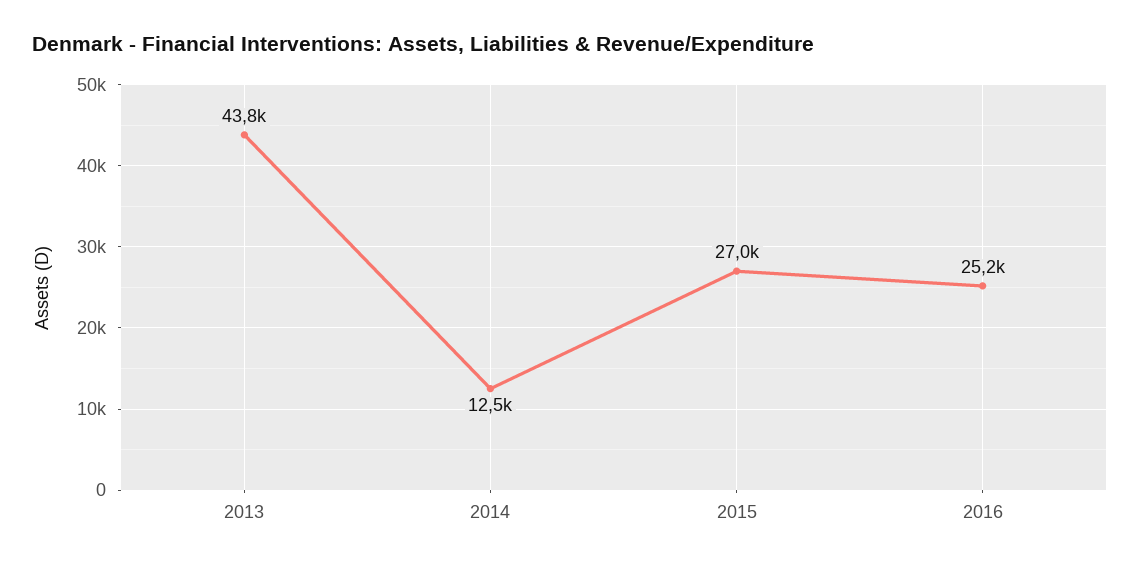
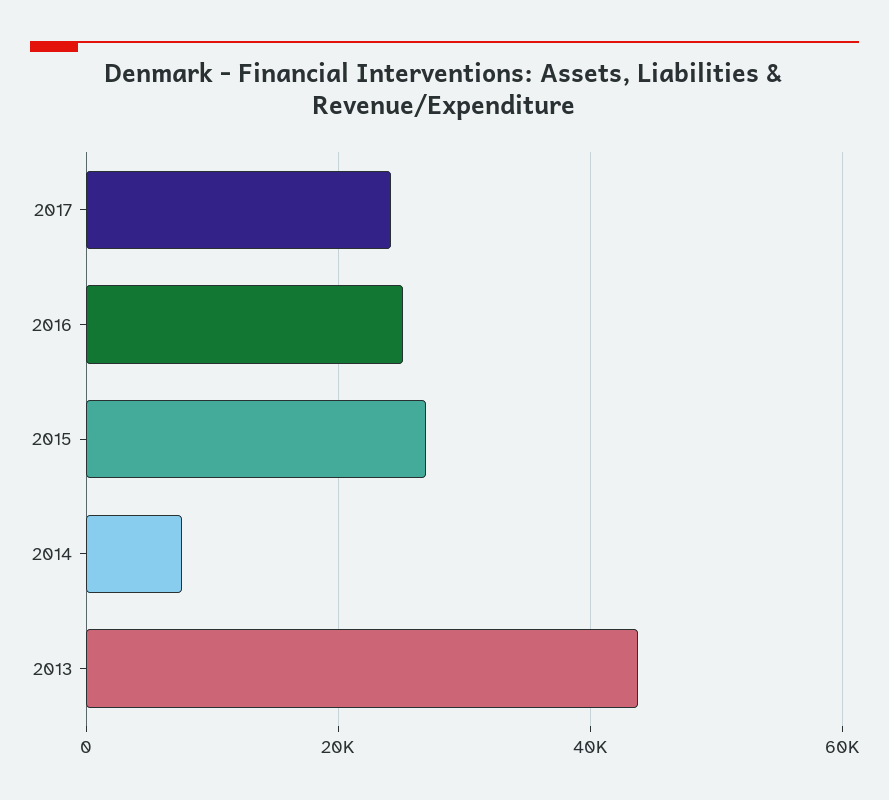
2014: 12500 -> 8000
2017: none -> 24000

